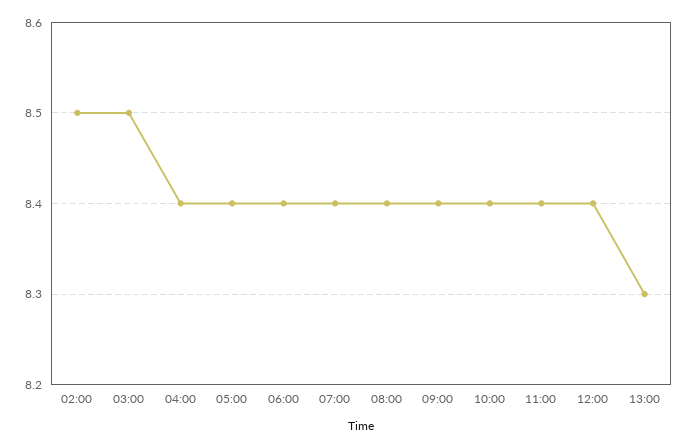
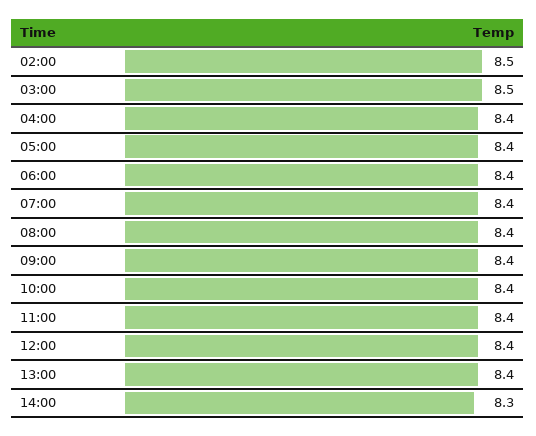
13:00: 8.3 -> 8.4
14:00: none -> 8.3

